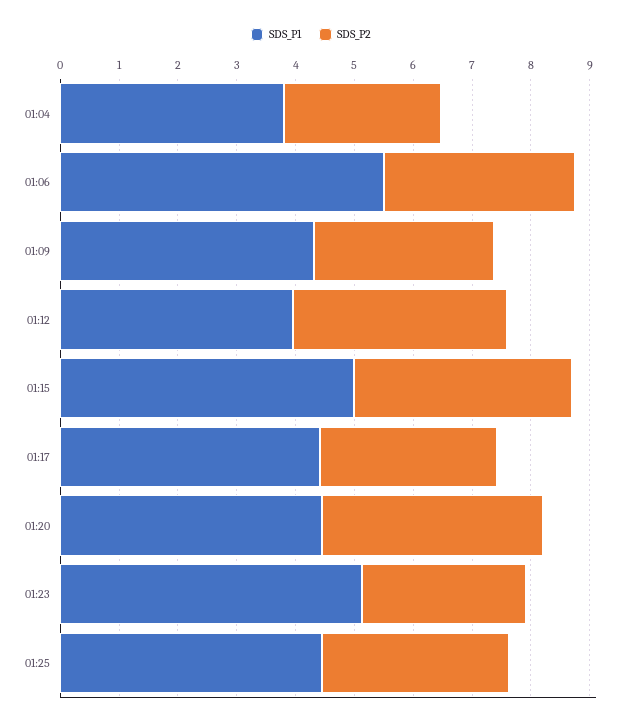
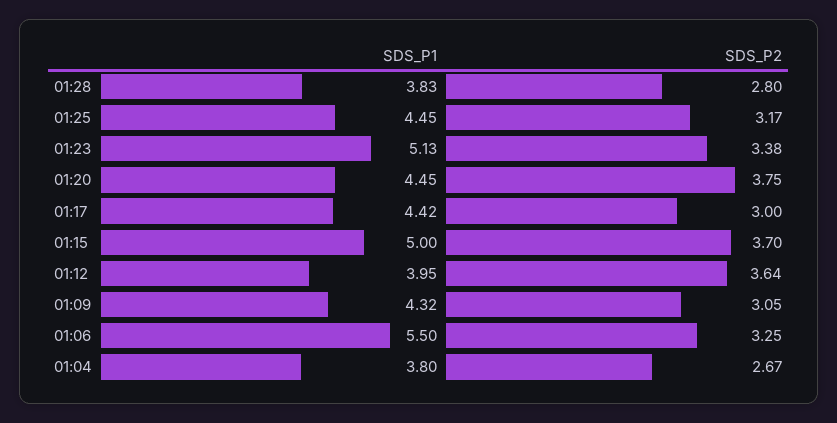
SDS_P2, 01:23: 2.8 -> 3.38
SDS_P1, 01:28: none -> 3.83
SDS_P2, 01:28: none -> 2.8

